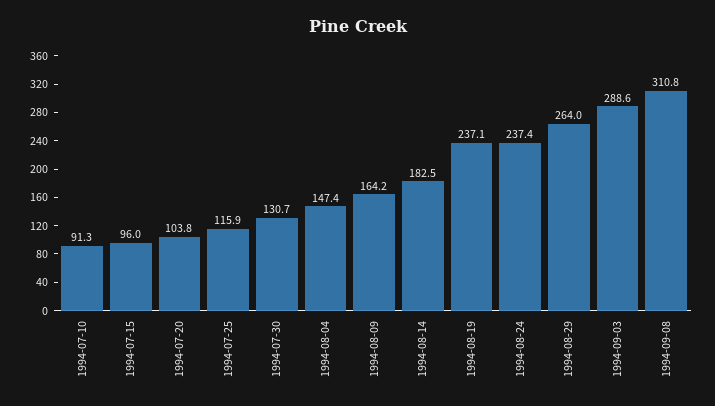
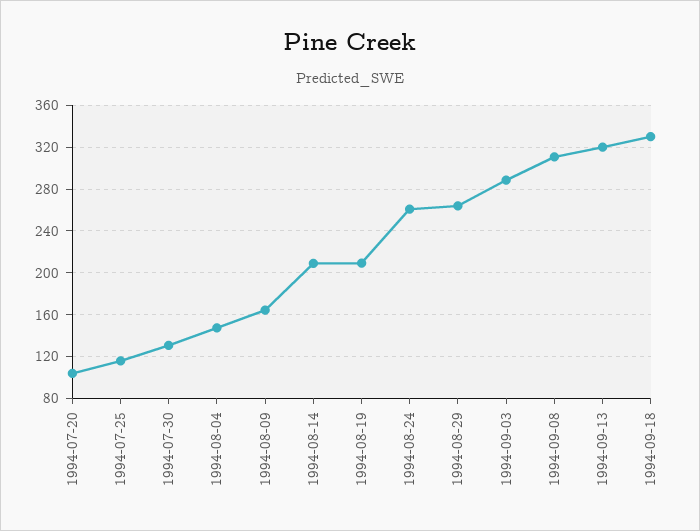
1994-07-10: 91.3 -> none
1994-07-15: 96 -> none
1994-08-14: 182.5 -> 210
1994-08-19: 237.1 -> 210
1994-08-24: 237.4 -> 260
1994-09-13: none -> 320
1994-09-18: none -> 330

